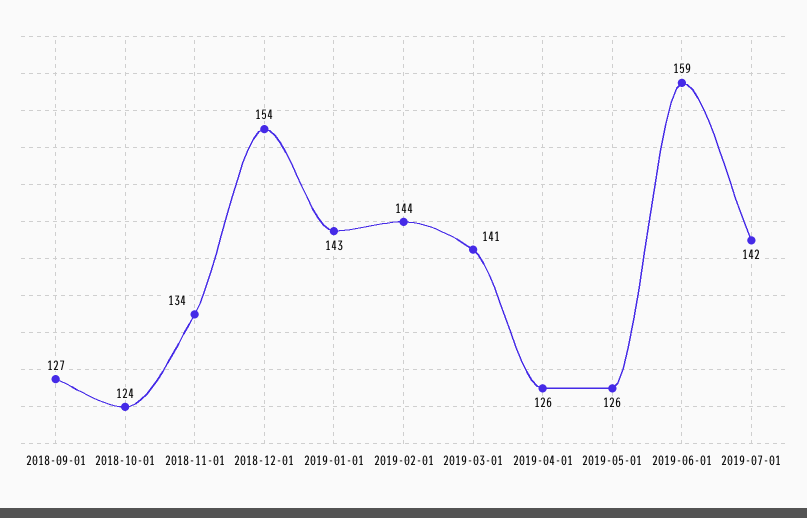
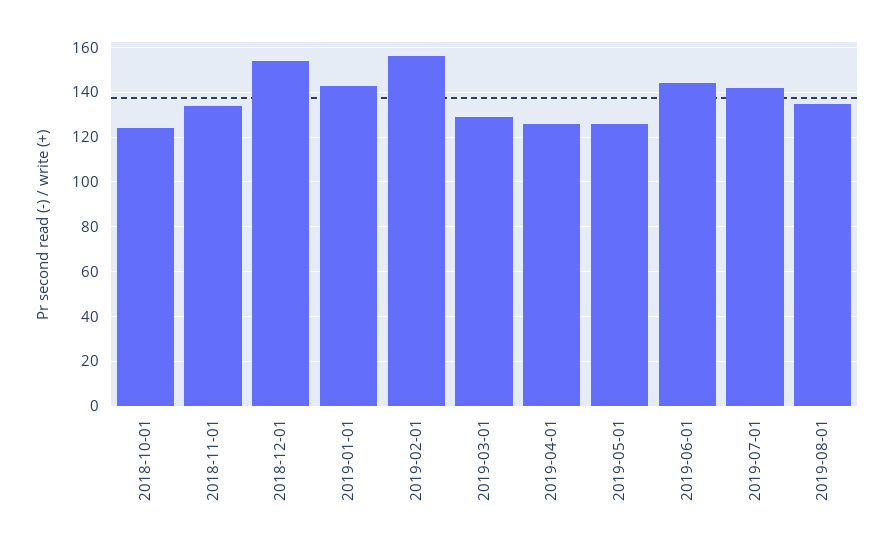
2018-09-01: 127 -> none
2019-02-01: 144 -> 155
2019-03-01: 141 -> 130
2019-06-01: 159 -> 145
2019-08-01: none -> 135

